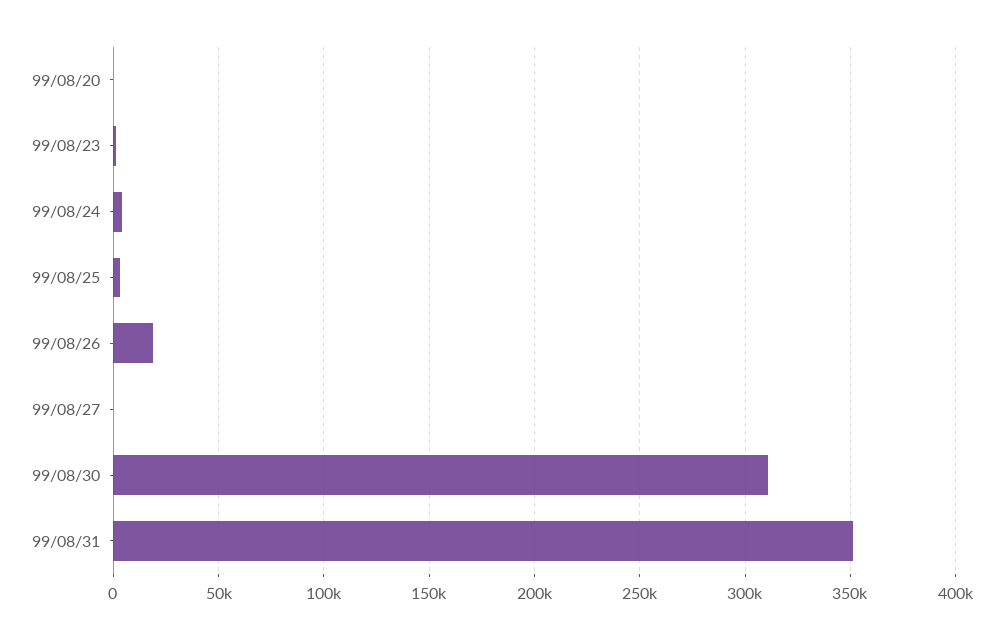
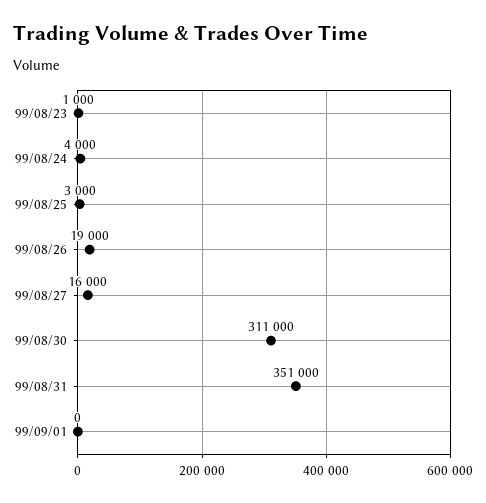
99/08/20: 0 -> none
99/08/27: 0 -> 16000
99/09/01: none -> 0

